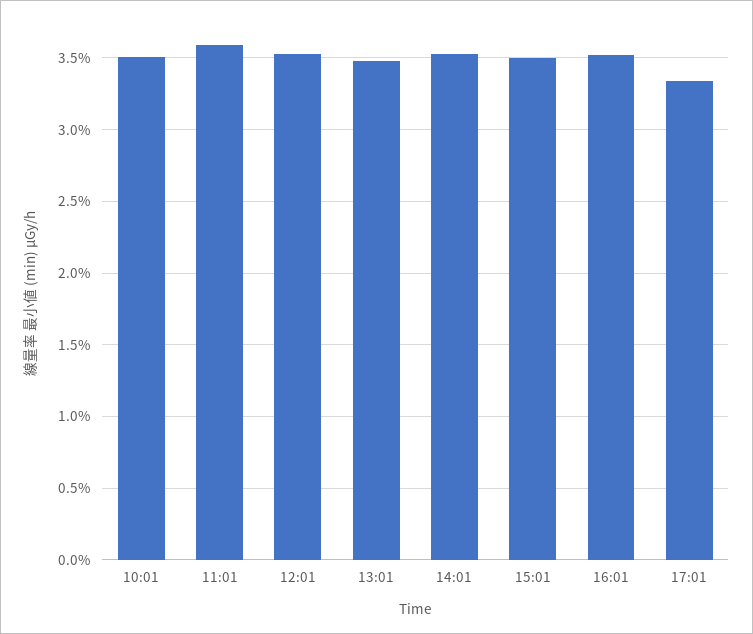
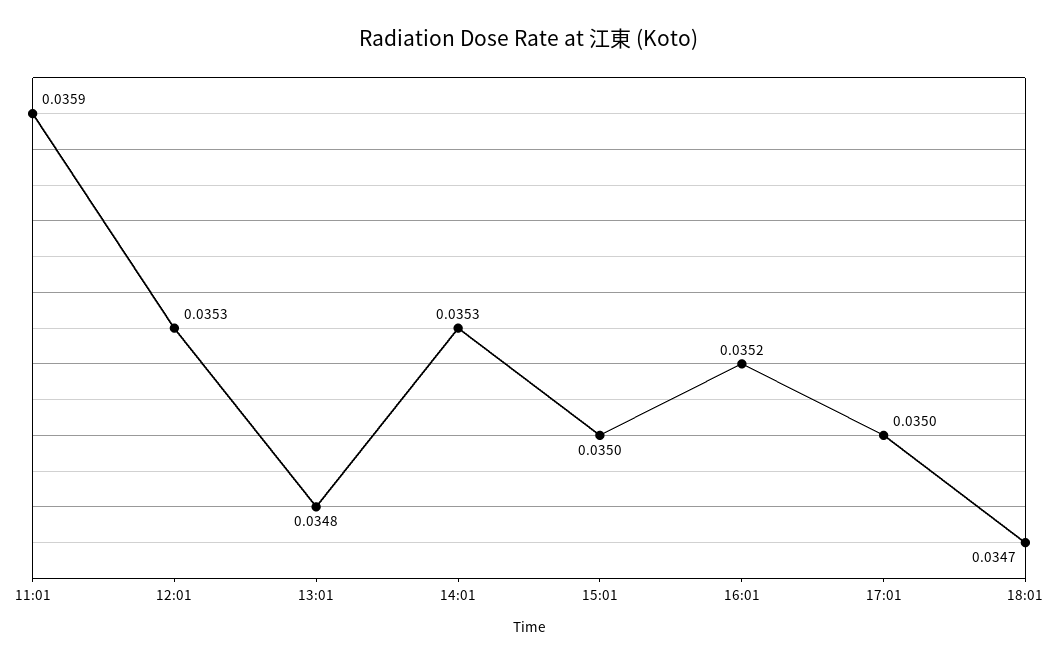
10:01: 0.035 -> none
17:01: 0.0335 -> 0.035
18:01: none -> 0.0347

